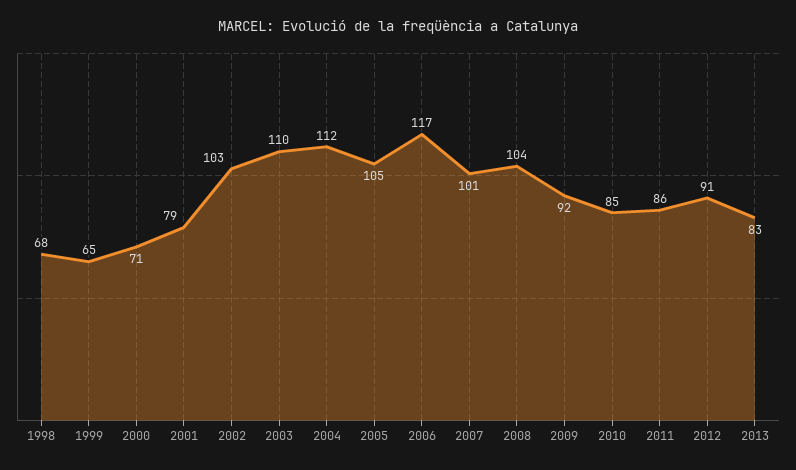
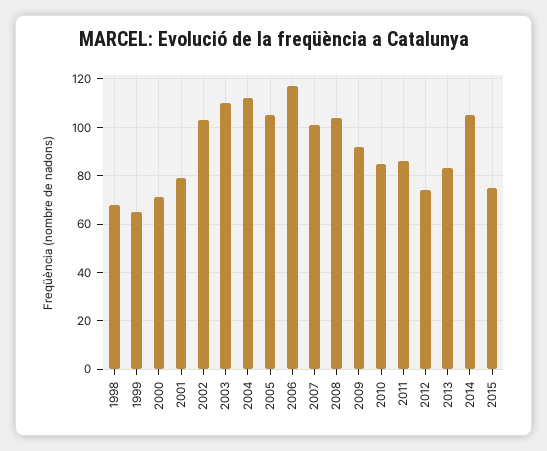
2012: 91 -> 75
2014: none -> 105
2015: none -> 75

